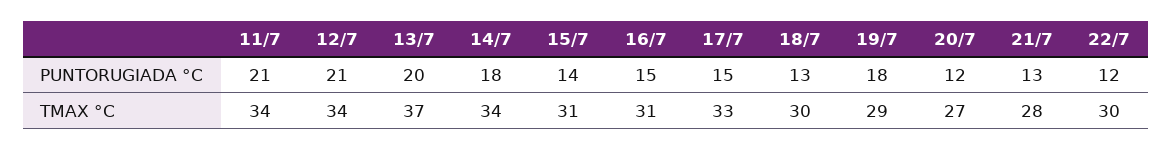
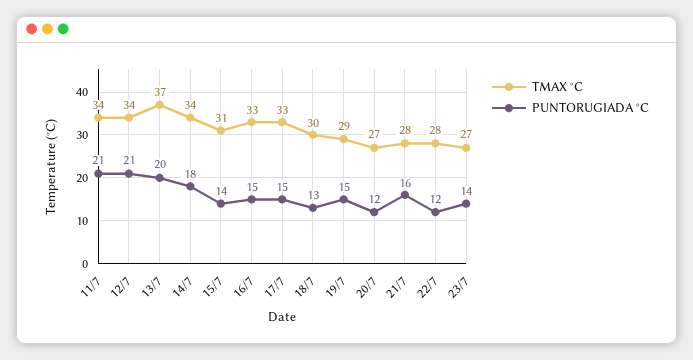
PUNTORUGIADA °C, 19/7: 18 -> 15
PUNTORUGIADA °C, 21/7: 13 -> 16
TMAX °C, 16/7: 31 -> 33
TMAX °C, 22/7: 30 -> 28
TMAX °C, 23/7: none -> 27
PUNTORUGIADA °C, 23/7: none -> 14

